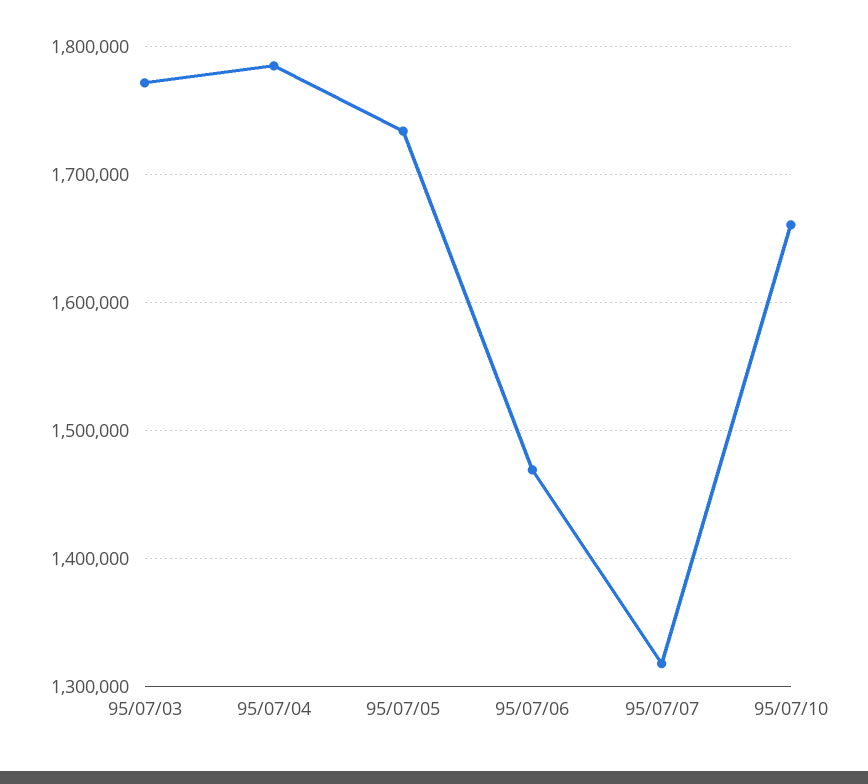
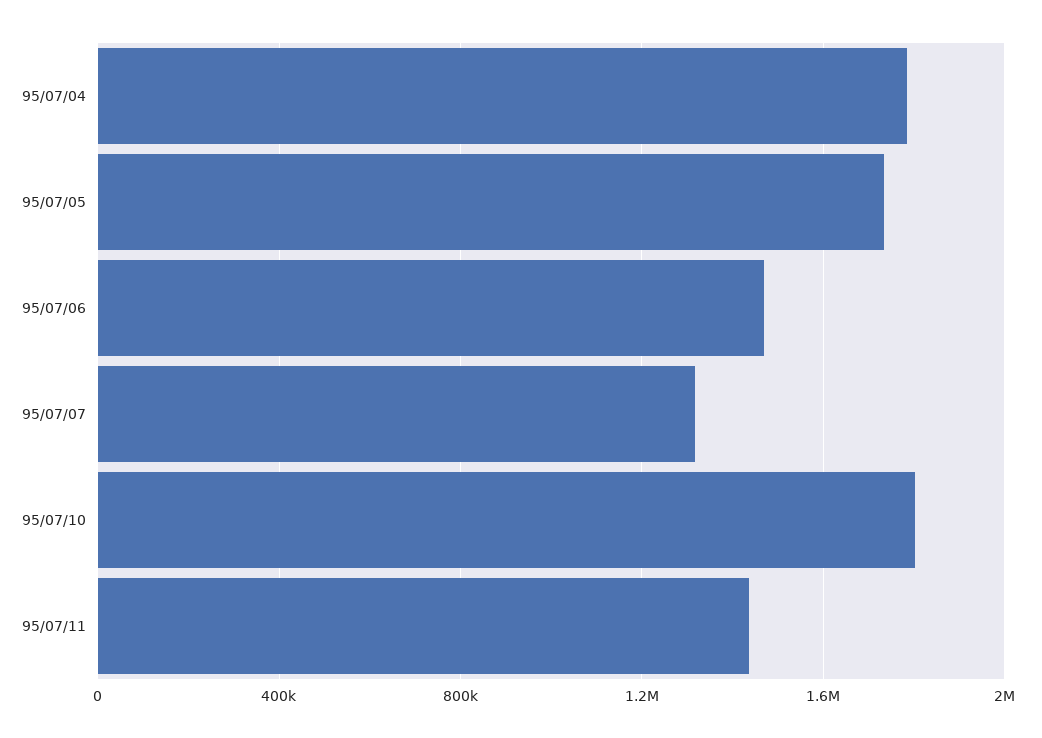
95/07/03: 1770000 -> none
95/07/10: 1660000 -> 1800000
95/07/11: none -> 1450000

